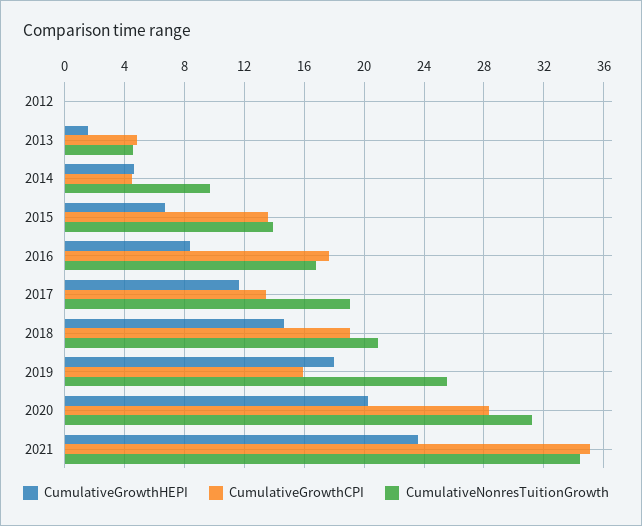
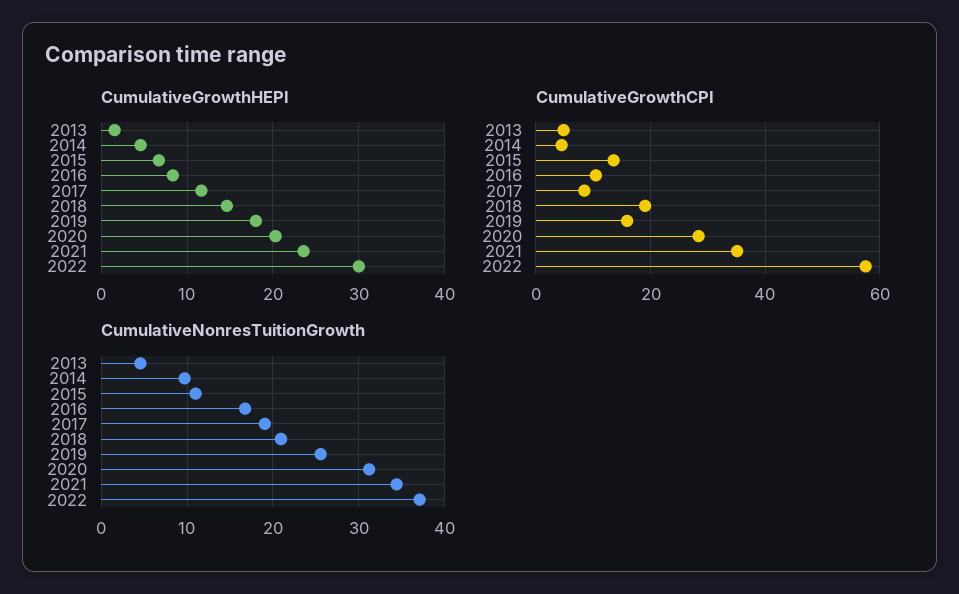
CumulativeGrowthHEPI, 2012: 0 -> none
CumulativeGrowthCPI, 2012: 0 -> none
CumulativeNonresTuitionGrowth, 2012: 0 -> none
CumulativeNonresTuitionGrowth, 2015: 14 -> 11
CumulativeGrowthCPI, 2016: 17.5 -> 10
CumulativeGrowthCPI, 2017: 13.5 -> 8
CumulativeGrowthHEPI, 2022: none -> 30
CumulativeGrowthCPI, 2022: none -> 58
CumulativeNonresTuitionGrowth, 2022: none -> 37

